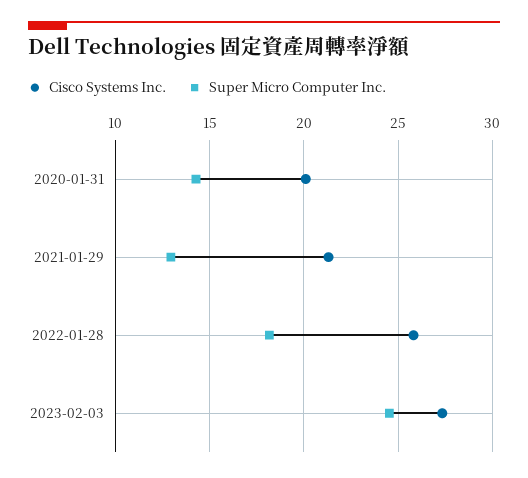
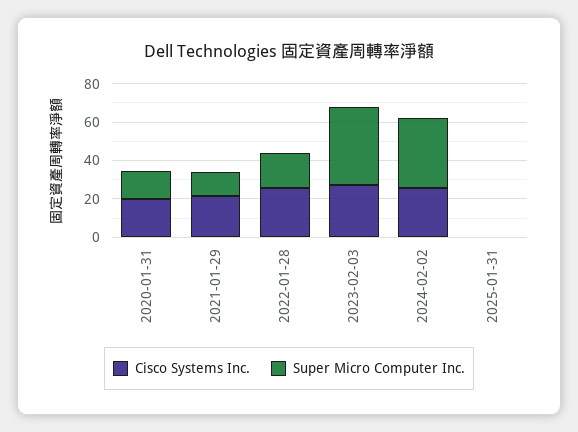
Super Micro Computer Inc., 2023-02-03: 24.5 -> 40
Cisco Systems Inc., 2024-02-02: none -> 25
Super Micro Computer Inc., 2024-02-02: none -> 35
Cisco Systems Inc., 2025-01-31: none -> 0
Super Micro Computer Inc., 2025-01-31: none -> 0

